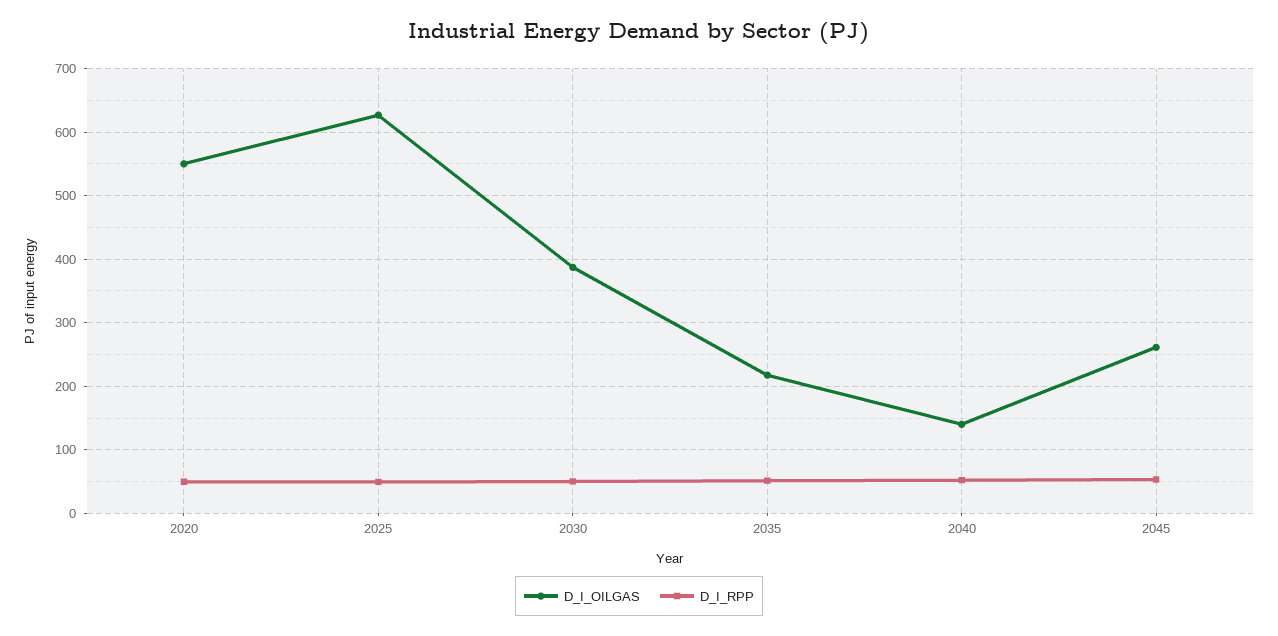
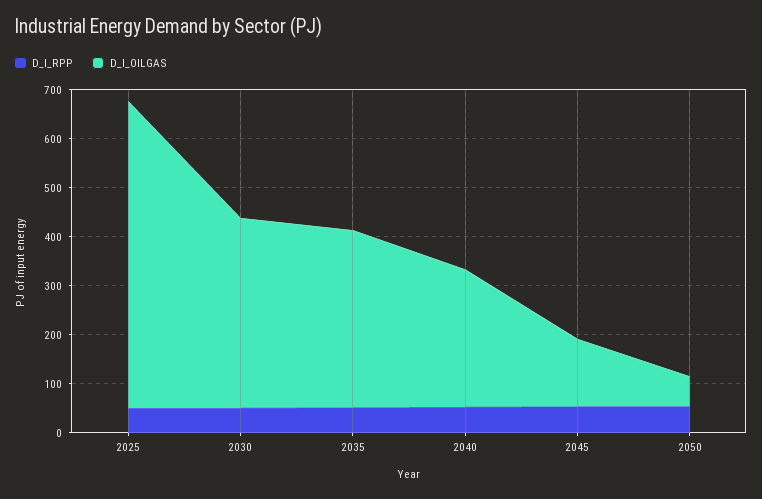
D_I_OILGAS, 2020: 550 -> none
D_I_RPP, 2020: 50 -> none
D_I_OILGAS, 2035: 220 -> 360
D_I_OILGAS, 2040: 140 -> 280
D_I_OILGAS, 2045: 260 -> 140
D_I_RPP, 2050: none -> 60
D_I_OILGAS, 2050: none -> 60

